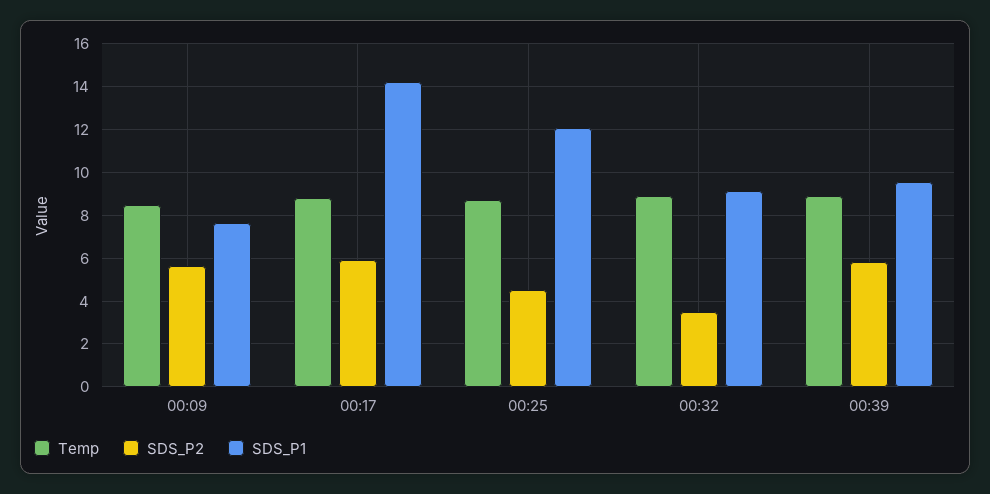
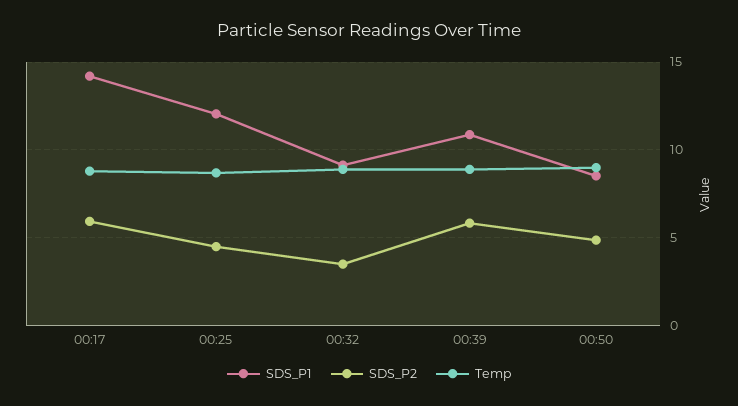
Temp, 00:09: 8.5 -> none
SDS_P2, 00:09: 5.5 -> none
SDS_P1, 00:09: 7.5 -> none
SDS_P1, 00:39: 9.5 -> 11
SDS_P1, 00:50: none -> 8.5
SDS_P2, 00:50: none -> 5
Temp, 00:50: none -> 9

